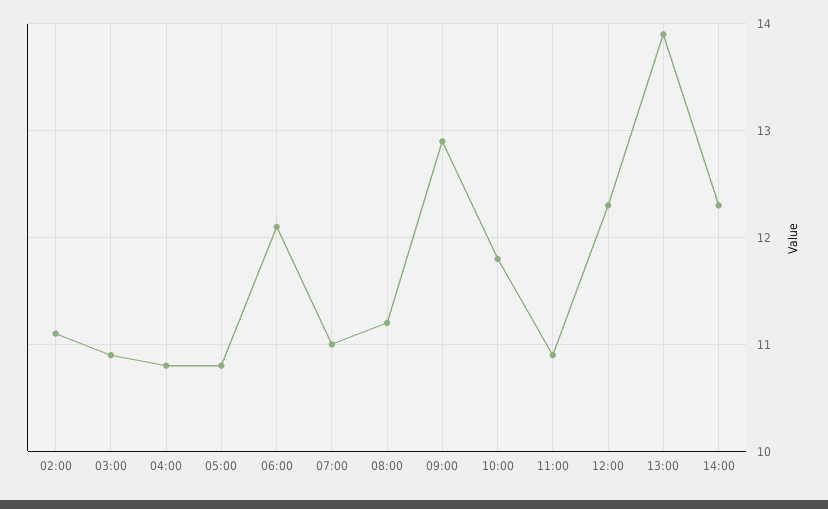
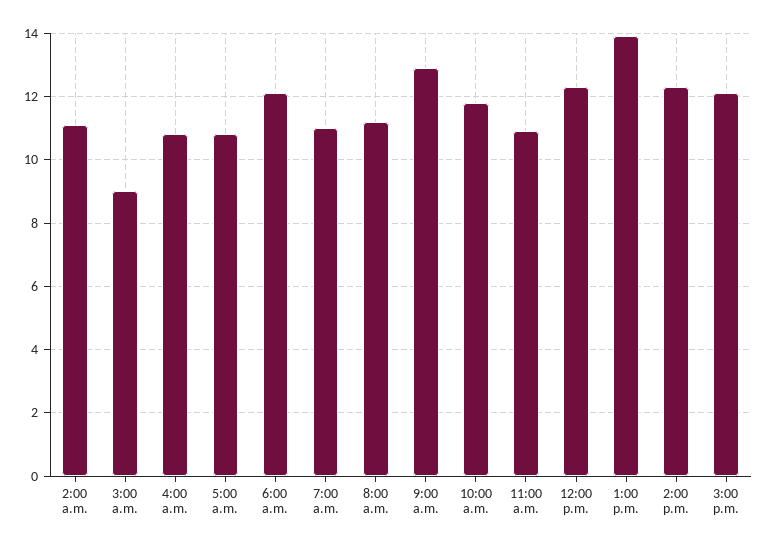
03:00: 10.9 -> 9
3:00 p.m.: none -> 12

